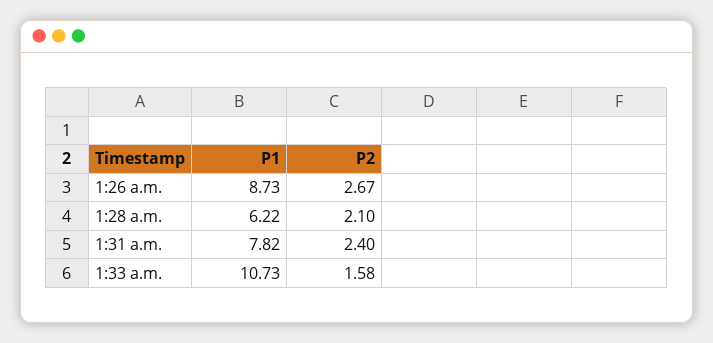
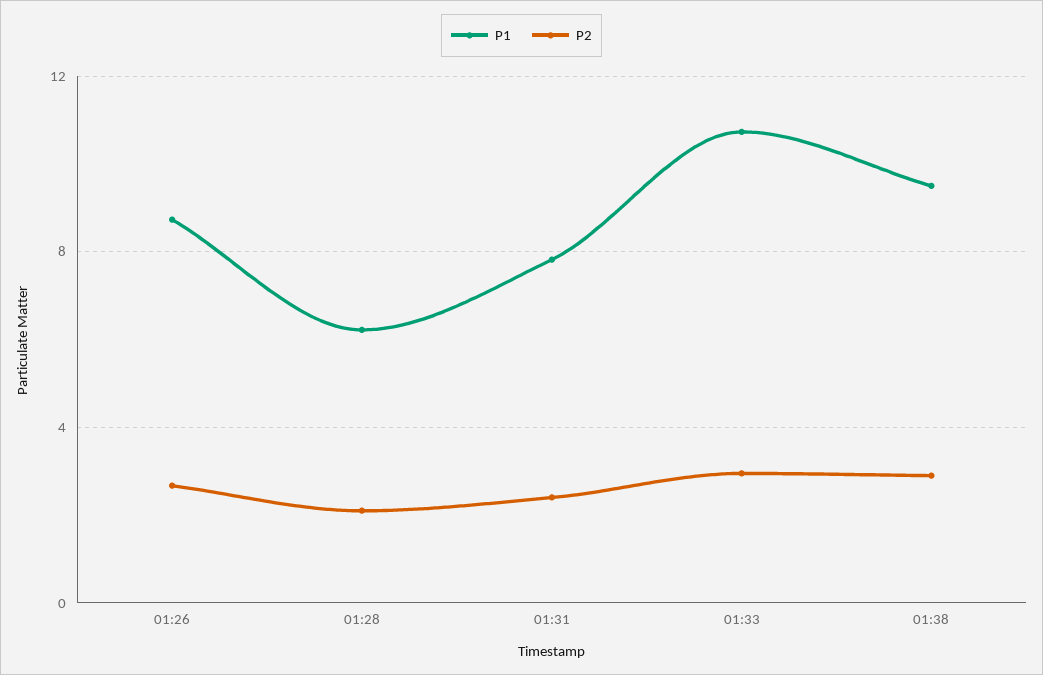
P2, 1:33 a.m.: 1.58 -> 3
P1, 01:38: none -> 9.5
P2, 01:38: none -> 3

